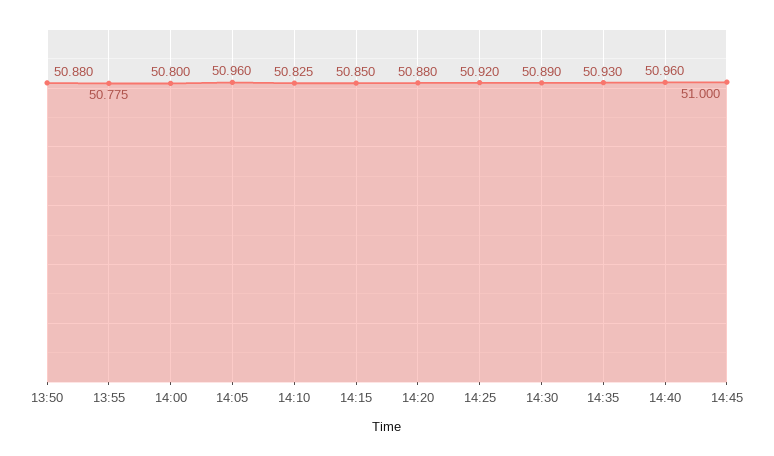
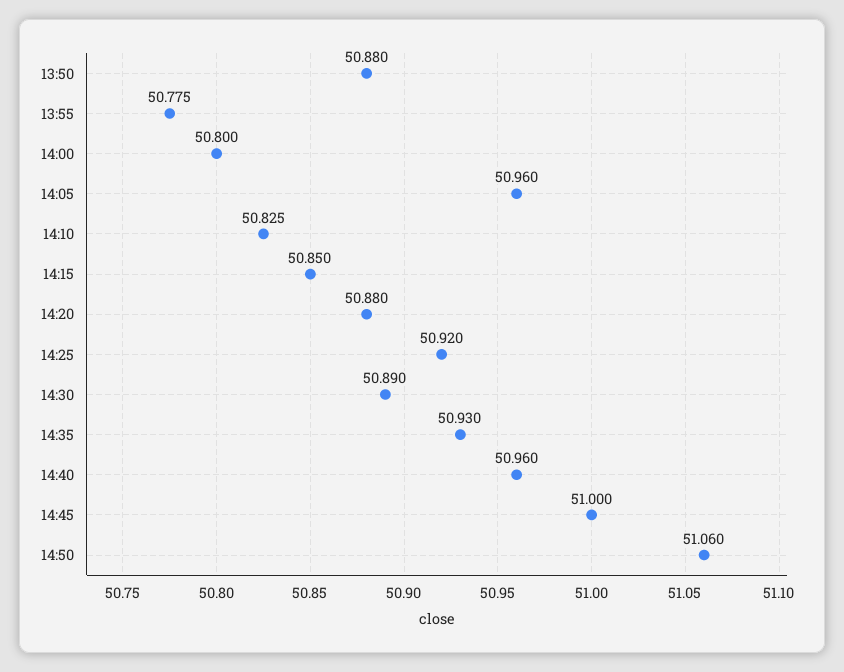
14:50: none -> 51.06

